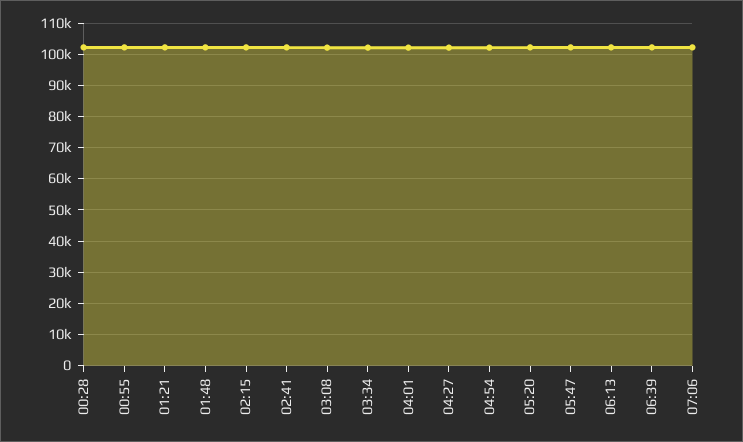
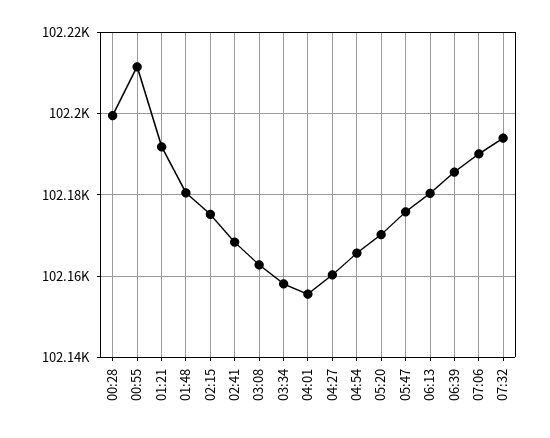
07:32: none -> 102194

